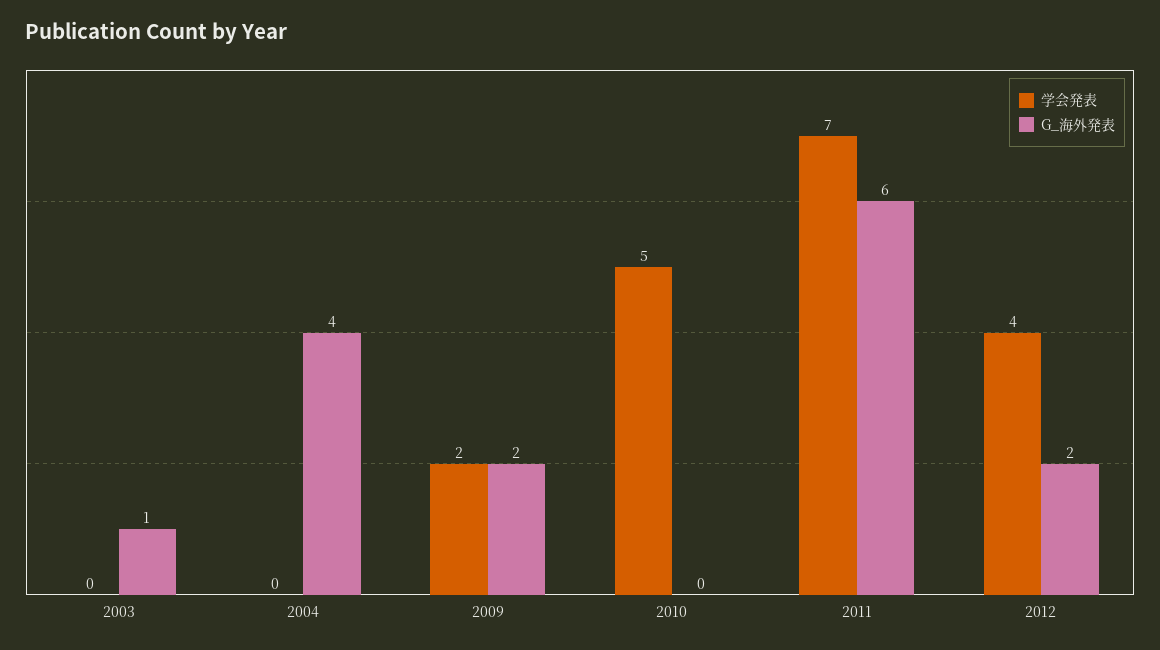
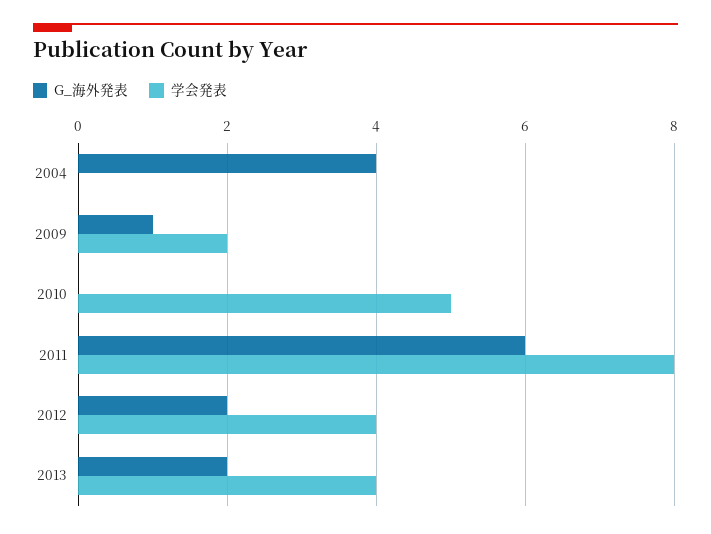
学会発表, 2003: 0 -> none
G_海外発表, 2003: 1 -> none
G_海外発表, 2009: 2 -> 1
学会発表, 2011: 7 -> 8
G_海外発表, 2013: none -> 2
学会発表, 2013: none -> 4

